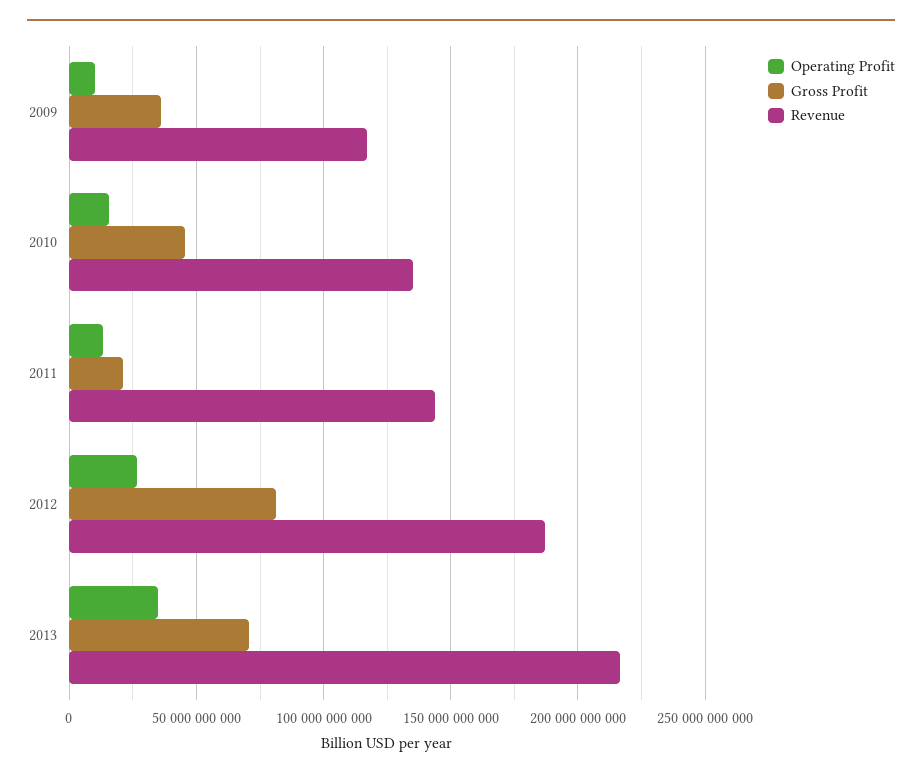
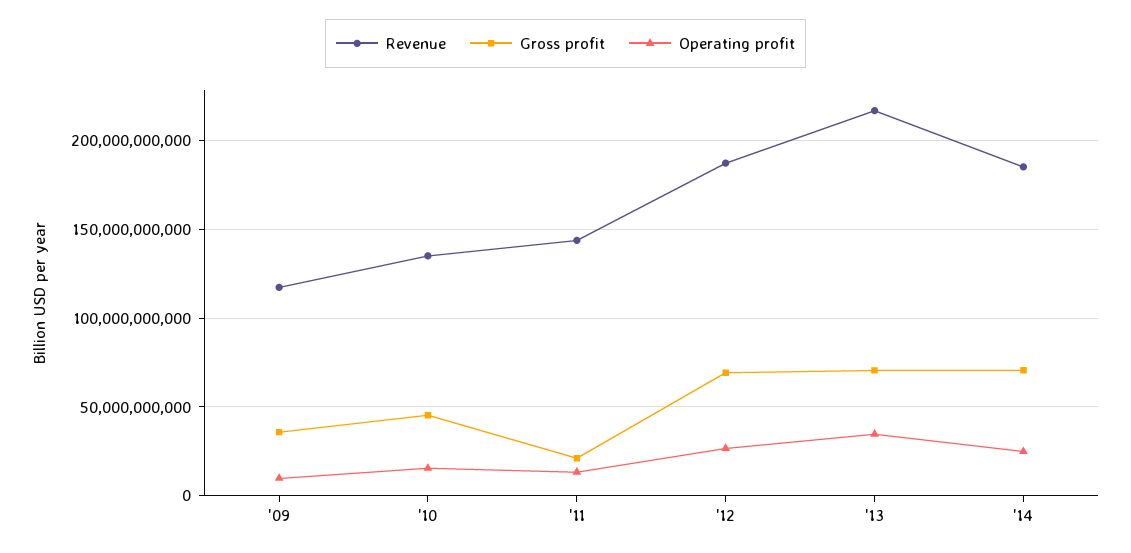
Gross Profit, 2012: 80000000000 -> 70000000000
Revenue, '14: none -> 185000000000
Gross Profit, '14: none -> 70000000000
Operating Profit, '14: none -> 25000000000

